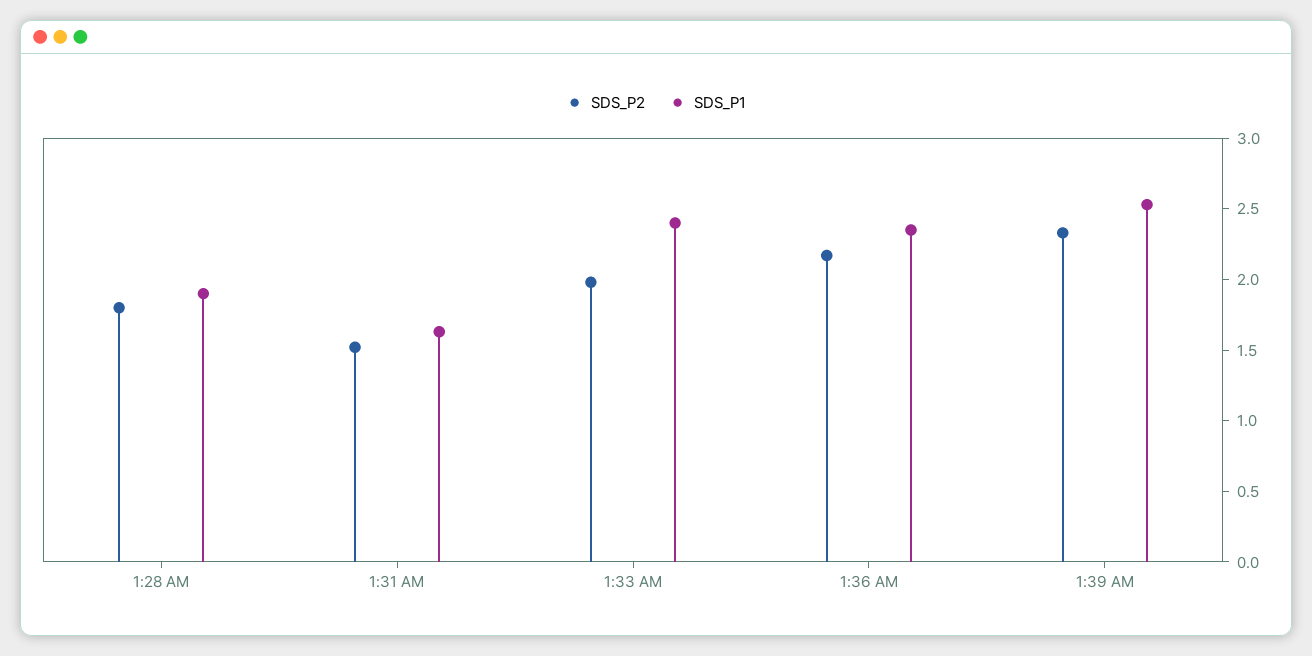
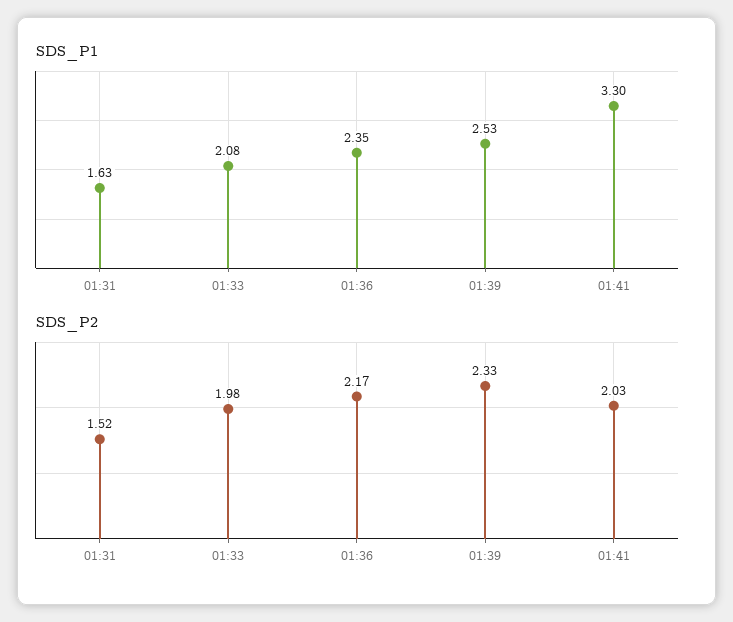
SDS_P2, 1:28 AM: 1.8 -> none
SDS_P1, 1:28 AM: 1.9 -> none
SDS_P1, 1:33 AM: 2.4 -> 2.08
SDS_P1, 01:41: none -> 3.3
SDS_P2, 01:41: none -> 2.03

